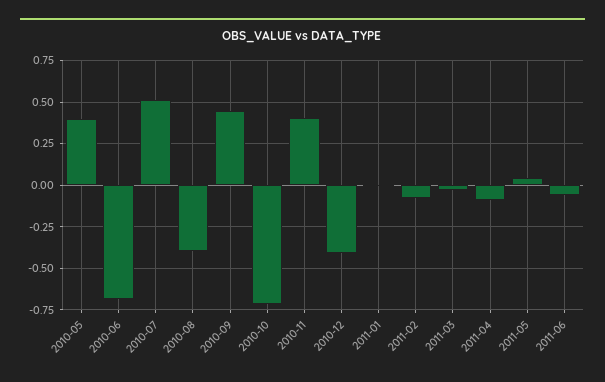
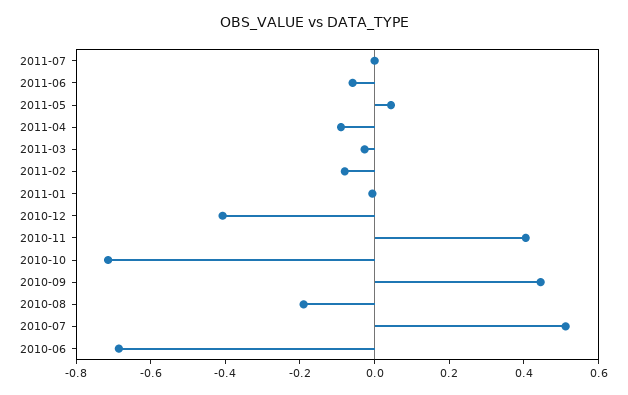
2010-05: 0.4 -> none
2010-08: -0.4 -> -0.2
2011-07: none -> 0

